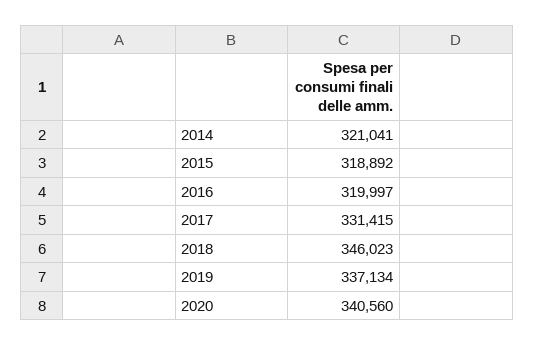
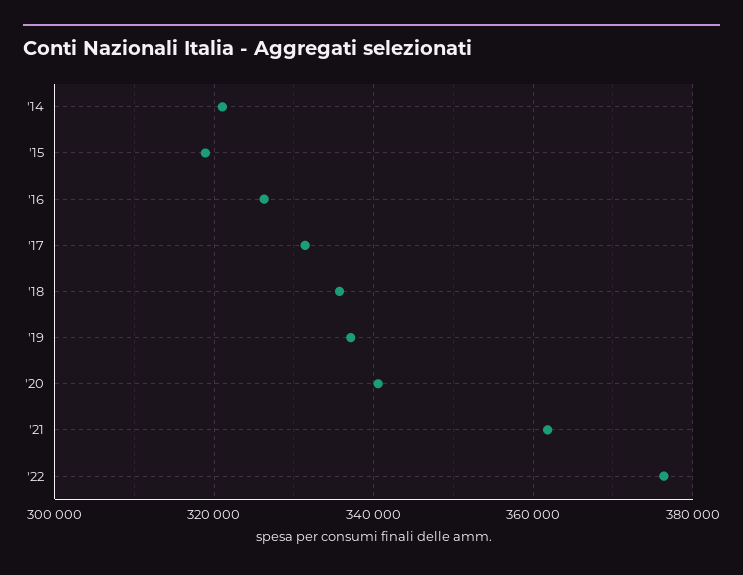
2016: 319997 -> 326000
2018: 346023 -> 336000
'21: none -> 362000
'22: none -> 376000

